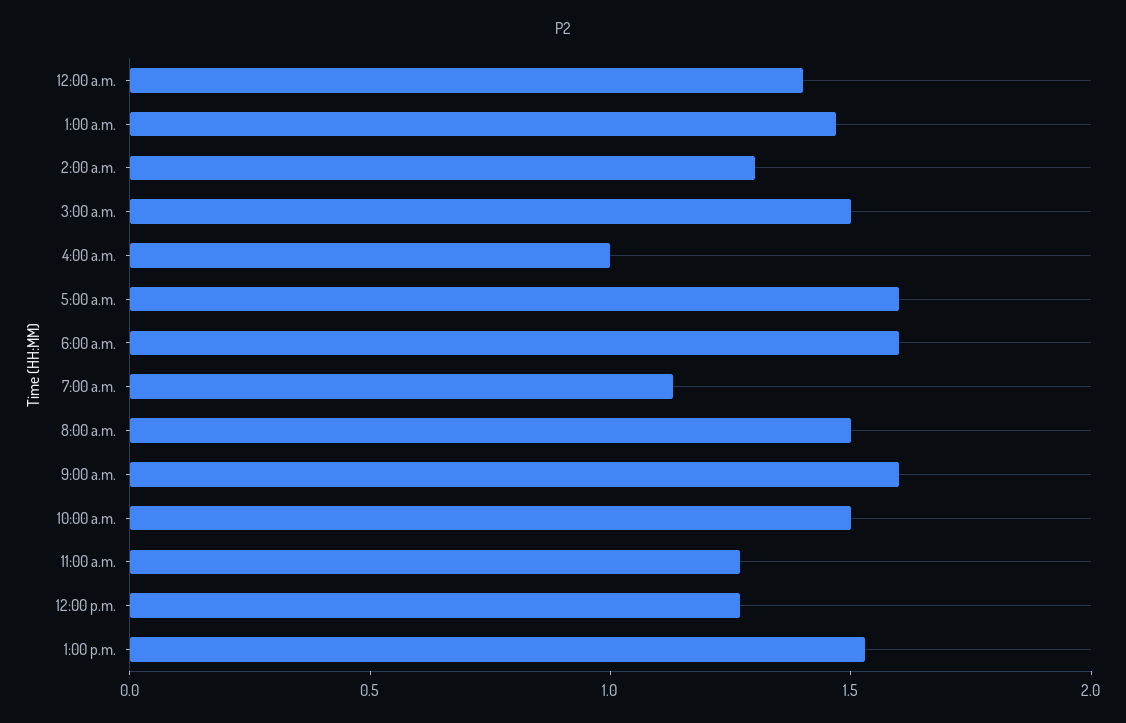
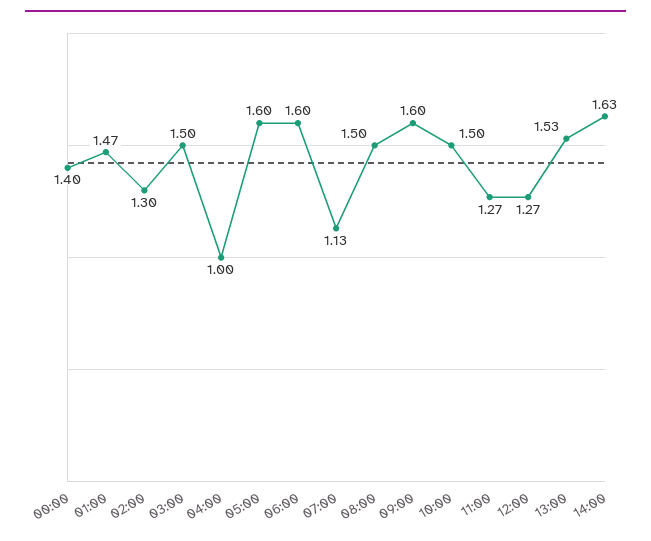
14:00: none -> 1.63

